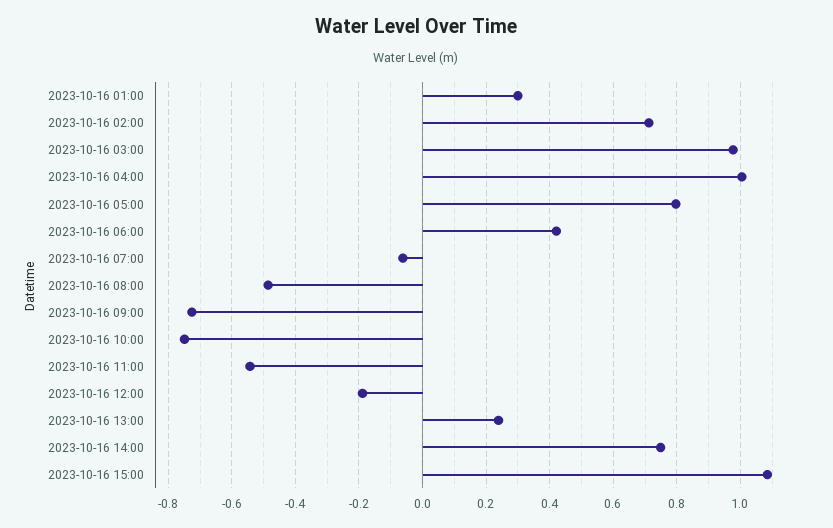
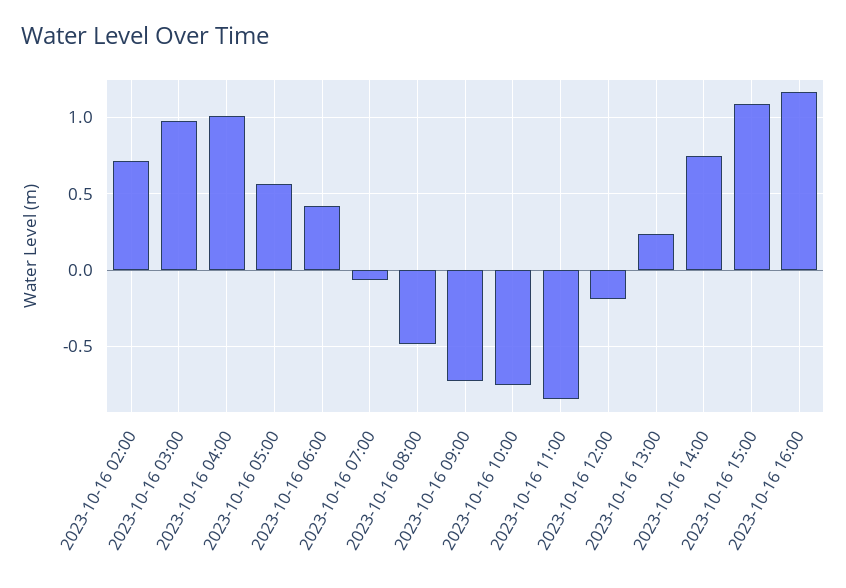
2023-10-16 01:00: 0.3 -> none
2023-10-16 05:00: 0.8 -> 0.55
2023-10-16 11:00: -0.54 -> -0.85
2023-10-16 16:00: none -> 1.15

